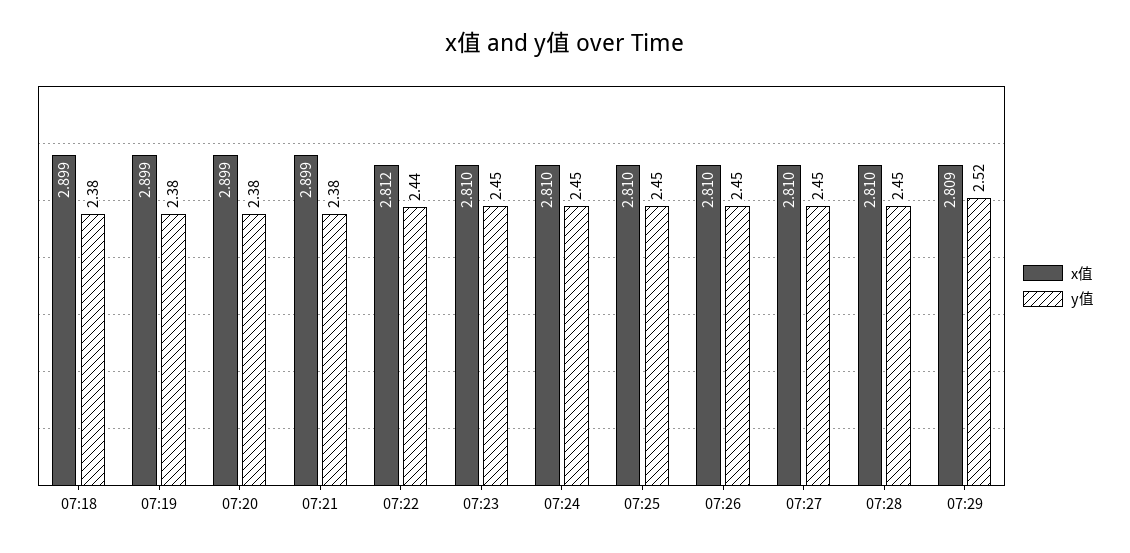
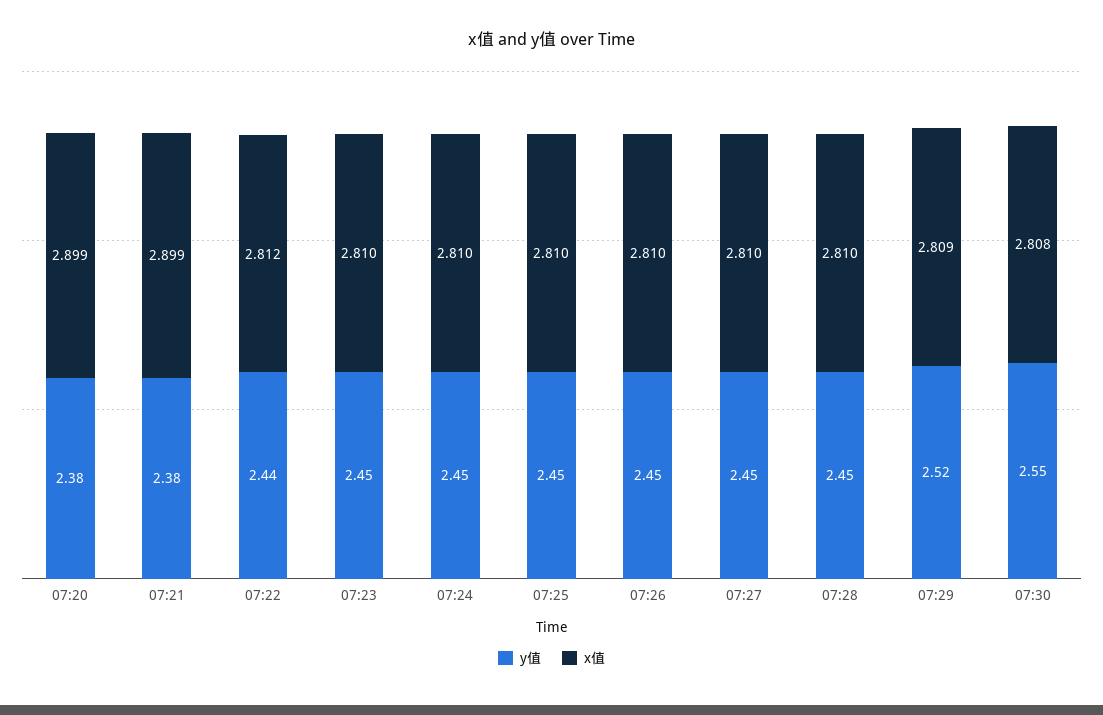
x值, 07:18: 2.899 -> none
y值, 07:18: 2.38 -> none
x值, 07:19: 2.899 -> none
y值, 07:19: 2.38 -> none
y值, 07:30: none -> 2.55
x值, 07:30: none -> 2.808

